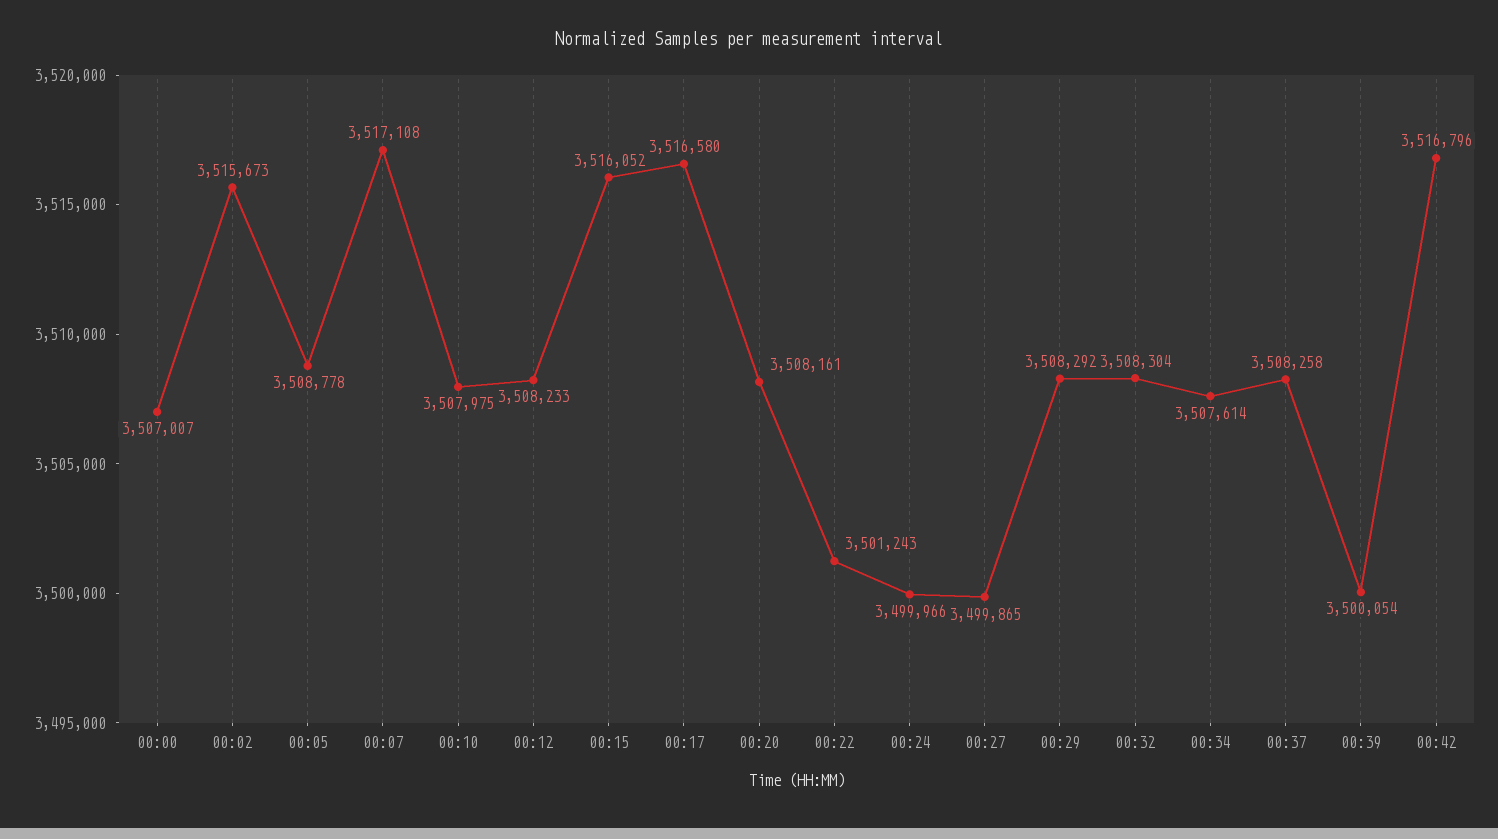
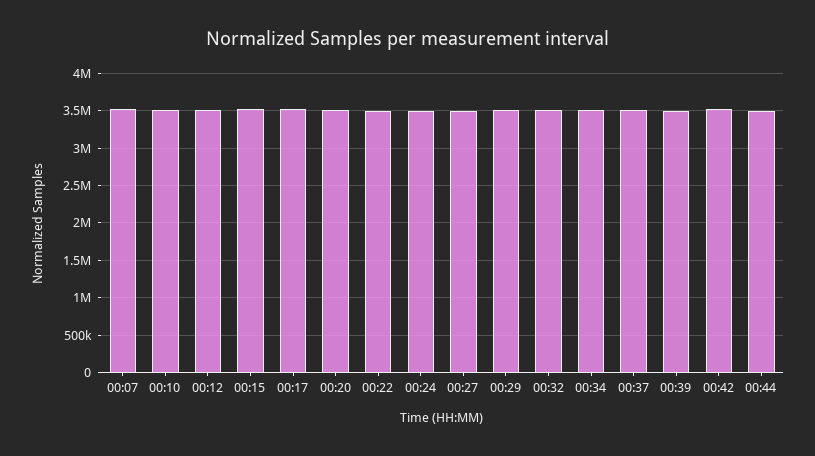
00:00: 3507007 -> none
00:02: 3515673 -> none
00:05: 3508778 -> none
00:44: none -> 3500000

